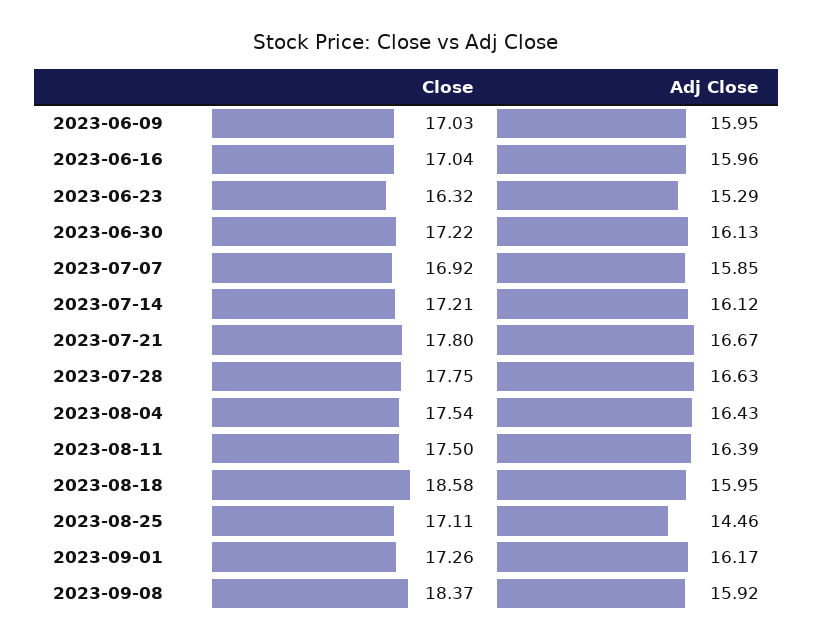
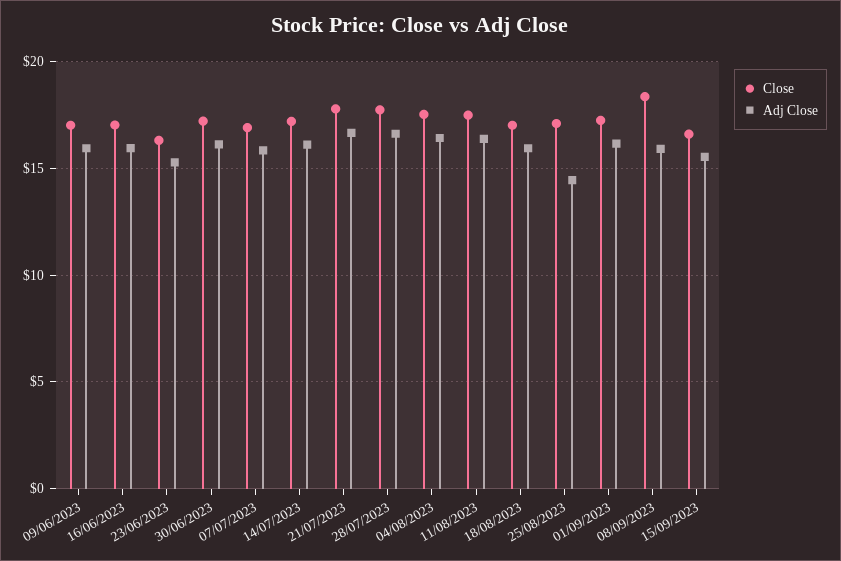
Close, 2023-08-18: 18.58 -> 17
Close, 15/09/2023: none -> 16.5
Adj Close, 15/09/2023: none -> 15.5

